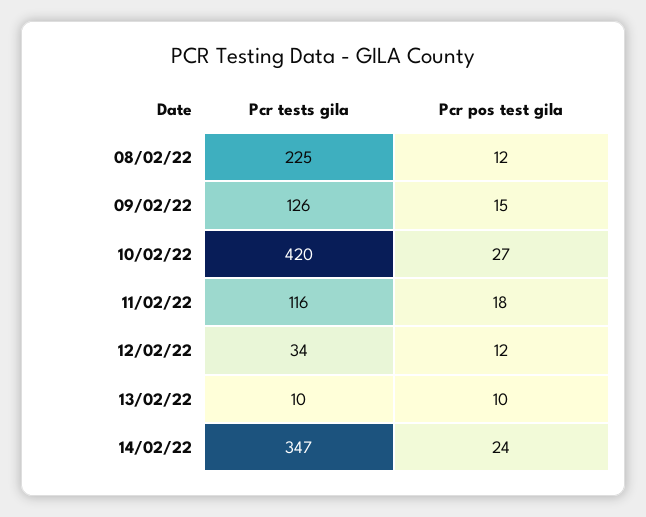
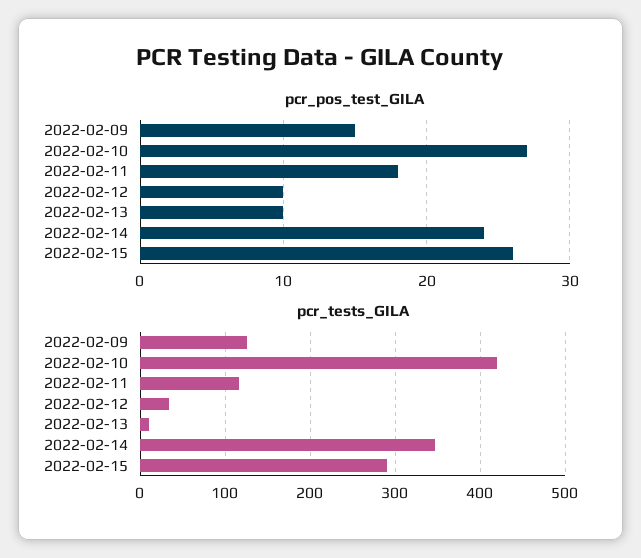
Pcr tests gila, 08/02/22: 225 -> none
Pcr pos test gila, 08/02/22: 12 -> none
Pcr pos test gila, 12/02/22: 12 -> 10
Pcr pos test gila, 2022-02-15: none -> 26
Pcr tests gila, 2022-02-15: none -> 290

